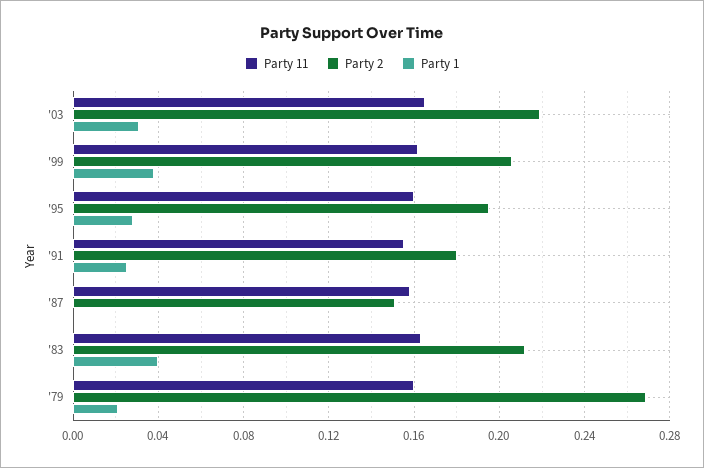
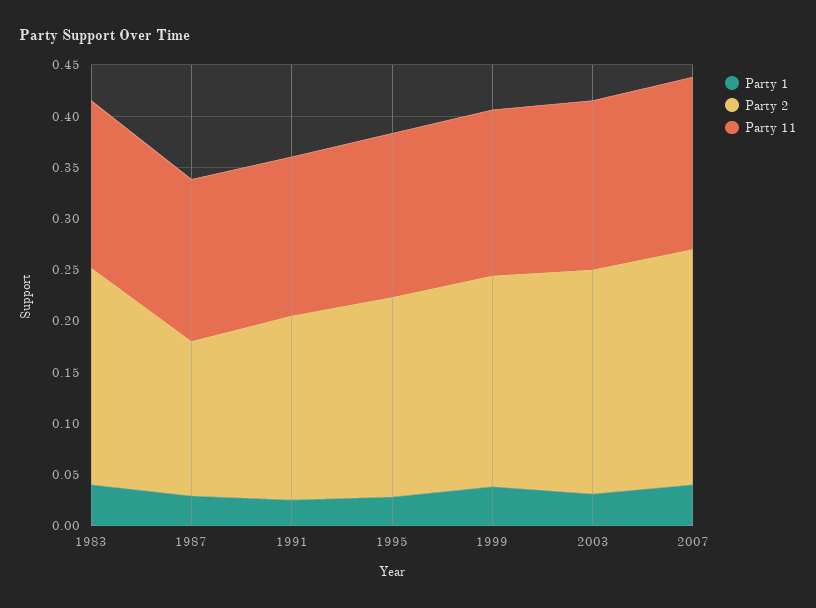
Party 1, '87: 0 -> 0.03
Party 11, '79: 0.16 -> none
Party 2, '79: 0.27 -> none
Party 1, '79: 0.02 -> none
Party 1, 2007: none -> 0.04
Party 2, 2007: none -> 0.23
Party 11, 2007: none -> 0.17

